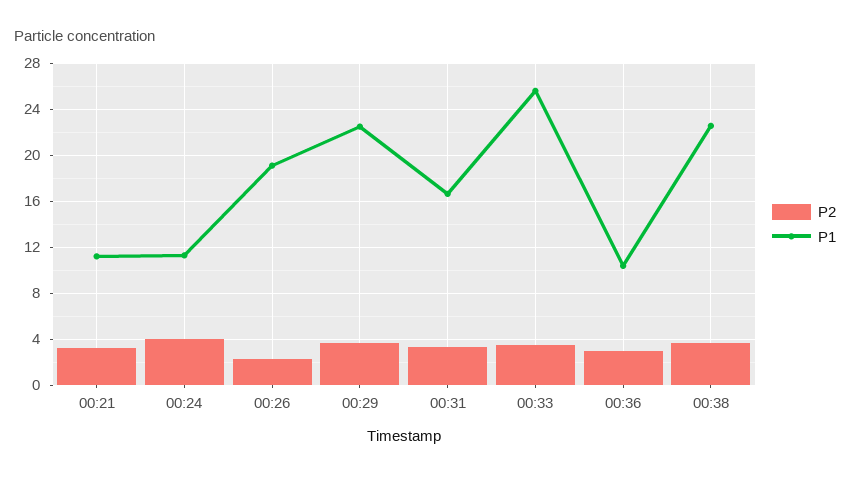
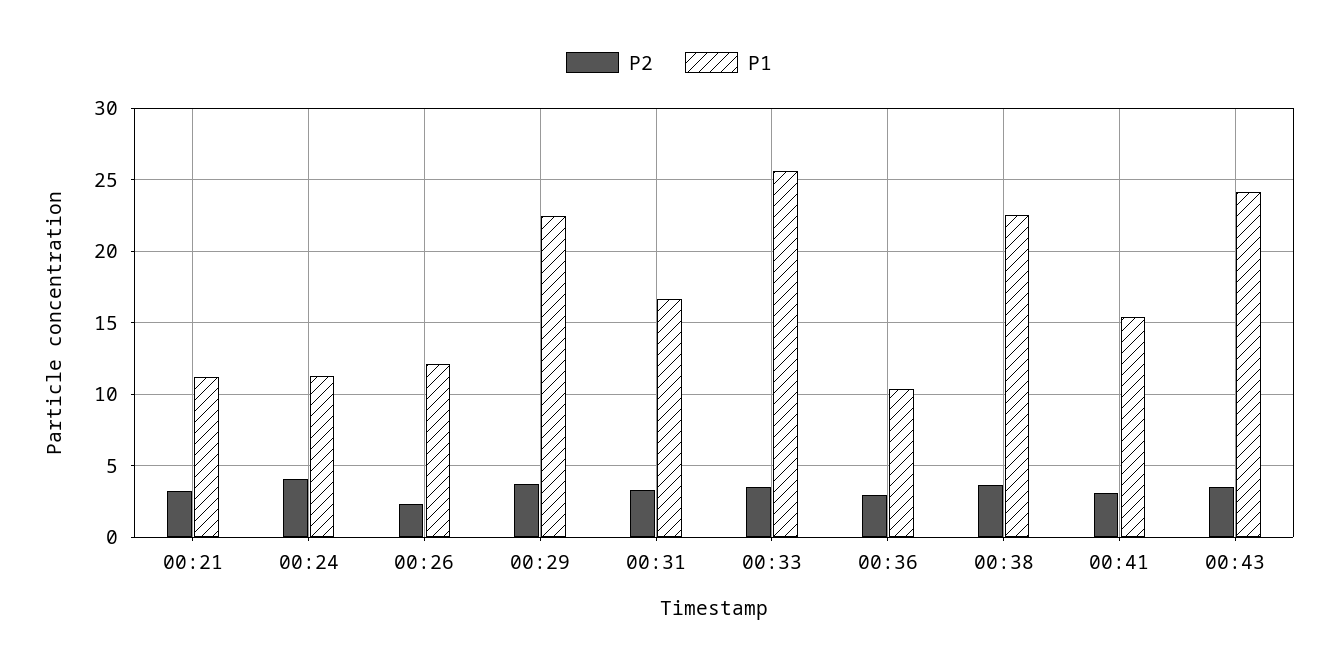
P1, 00:26: 19 -> 12
P2, 00:41: none -> 3
P1, 00:41: none -> 15.5
P2, 00:43: none -> 3.5
P1, 00:43: none -> 24

